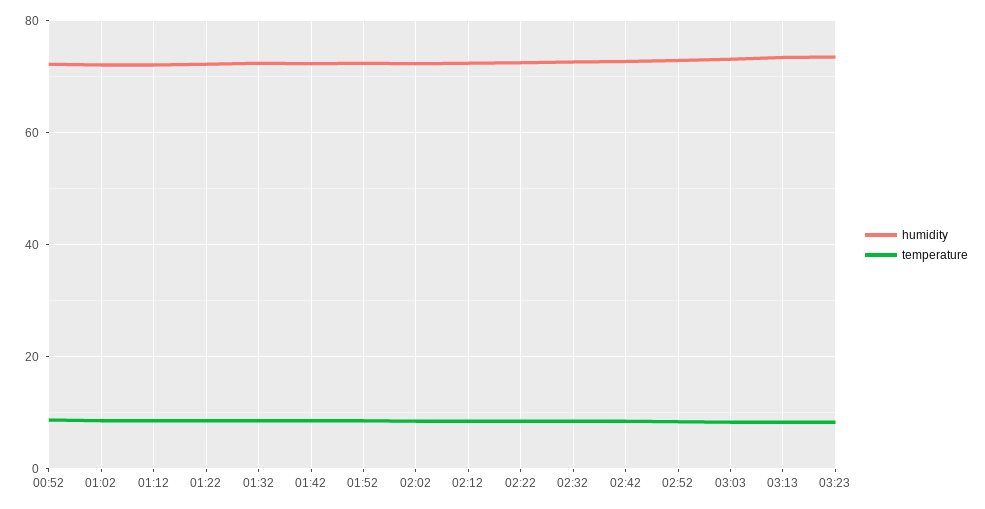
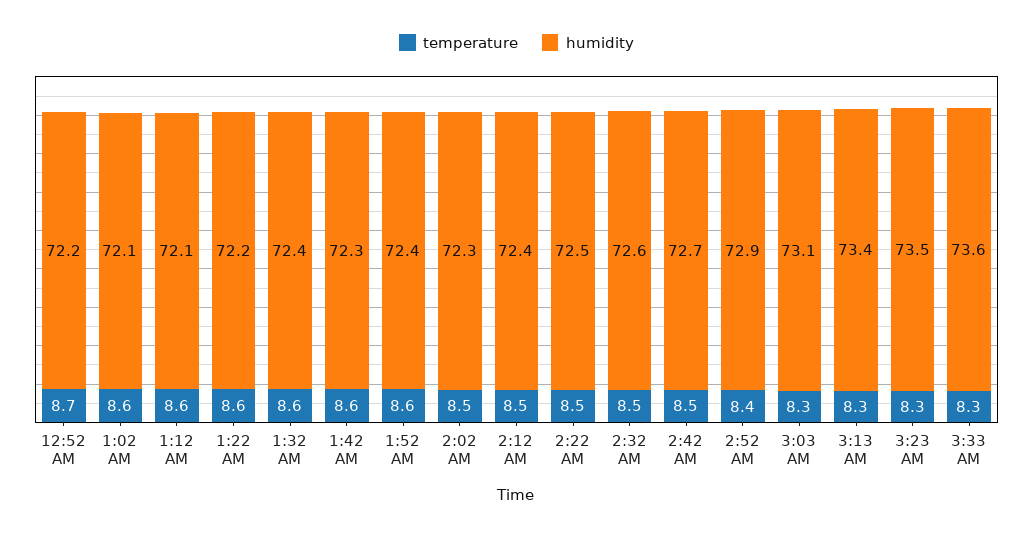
temperature, 3:33 AM: none -> 8.3
humidity, 3:33 AM: none -> 73.6

